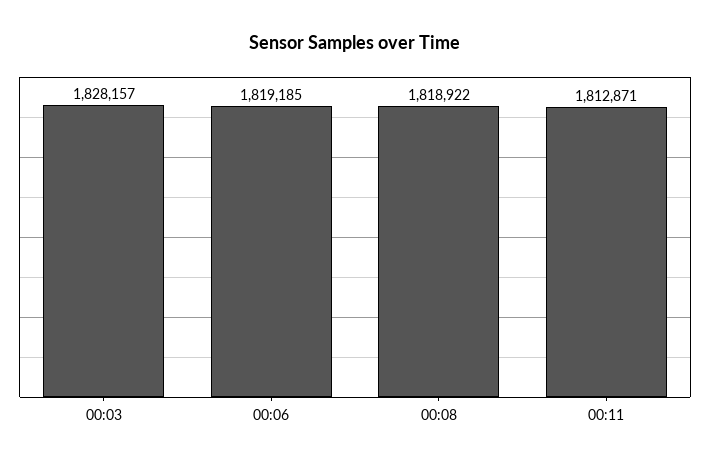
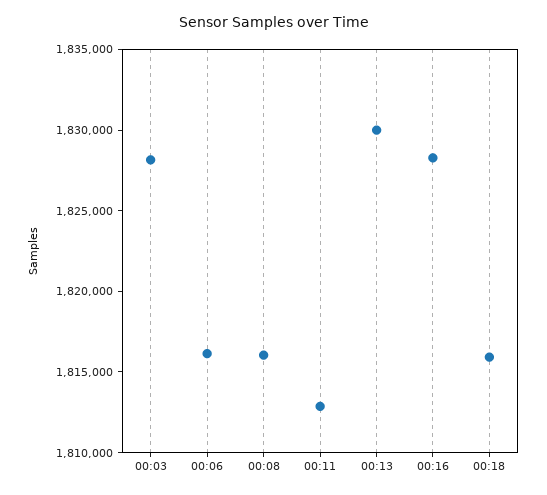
00:06: 1819185 -> 1816000
00:08: 1818922 -> 1816000
00:13: none -> 1830000
00:16: none -> 1828000
00:18: none -> 1816000

